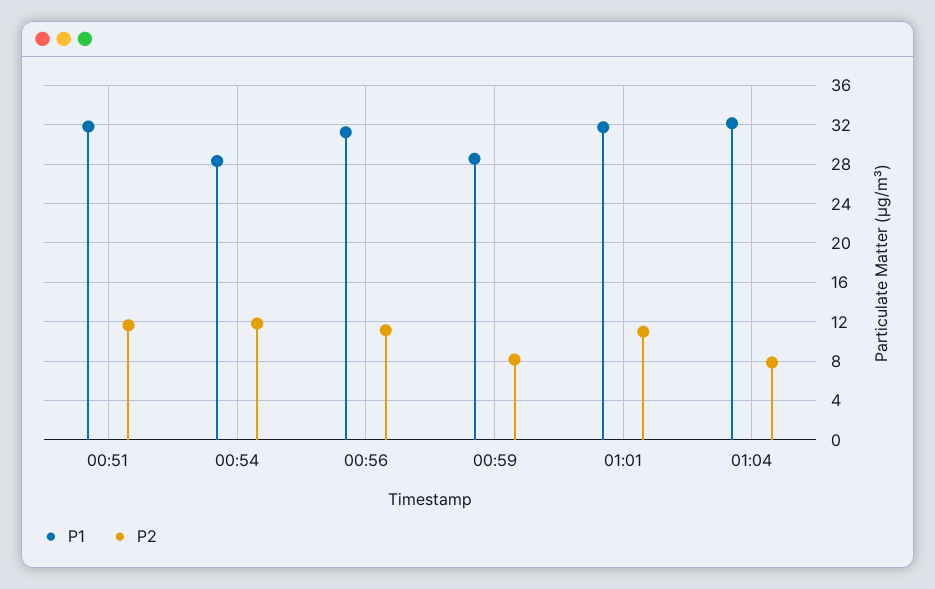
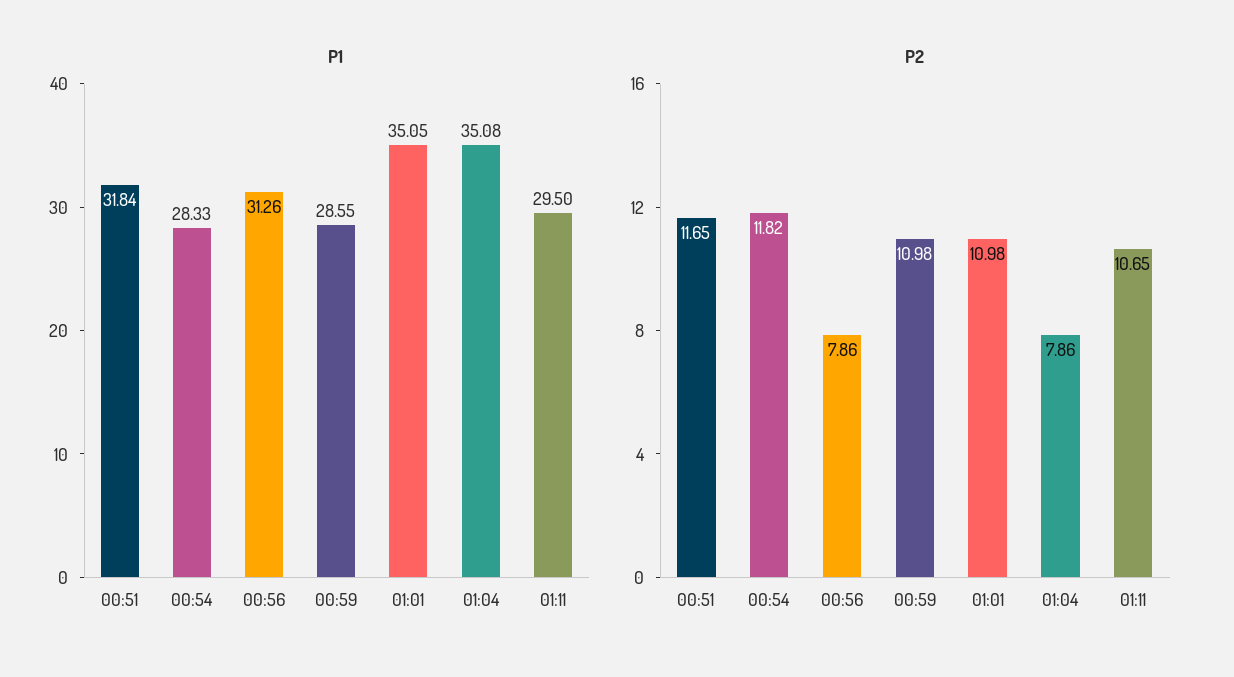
P2, 00:56: 11 -> 7.86
P2, 00:59: 8 -> 10.98
P1, 01:01: 32 -> 35.05
P1, 01:04: 32 -> 35.08
P1, 01:11: none -> 29.5
P2, 01:11: none -> 10.65

